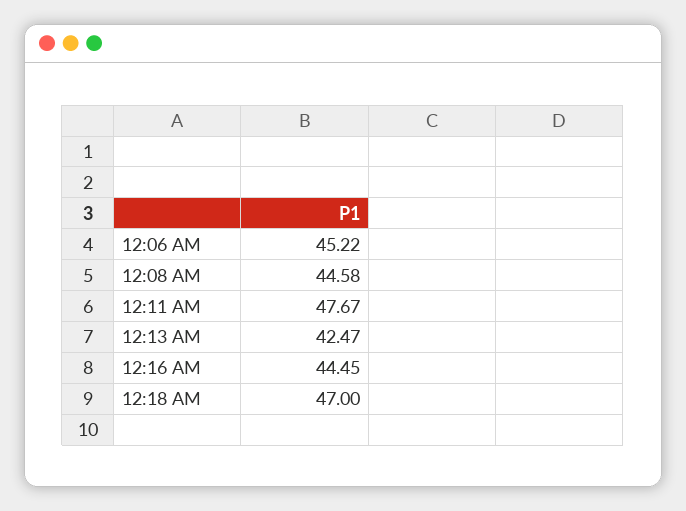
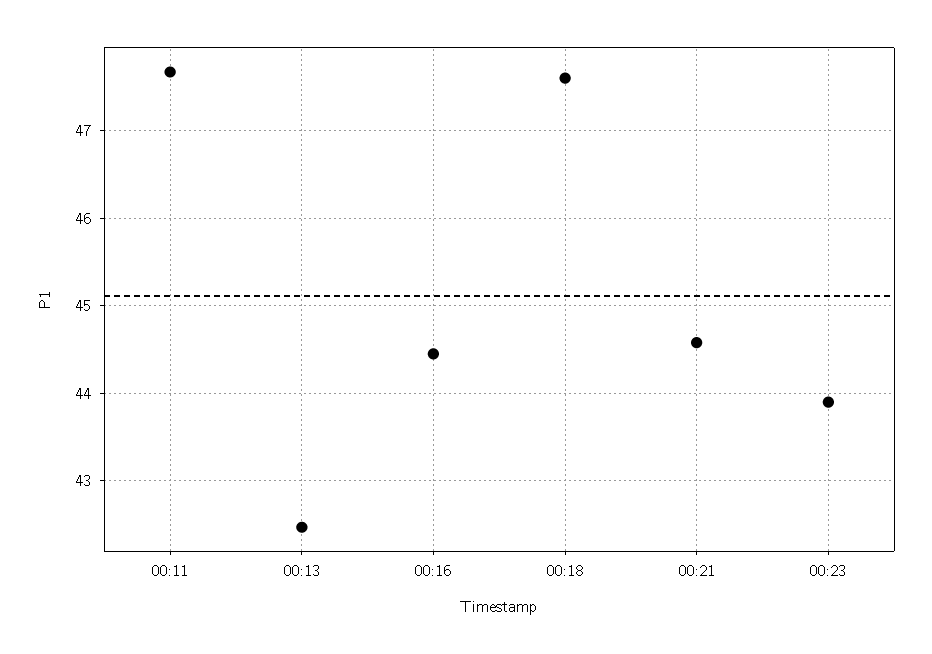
12:06 AM: 45.22 -> none
12:08 AM: 44.58 -> none
12:18 AM: 47 -> 47.6
00:21: none -> 44.6
00:23: none -> 43.9

